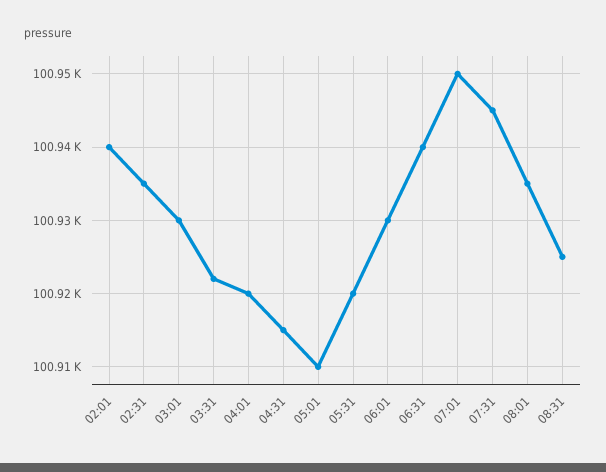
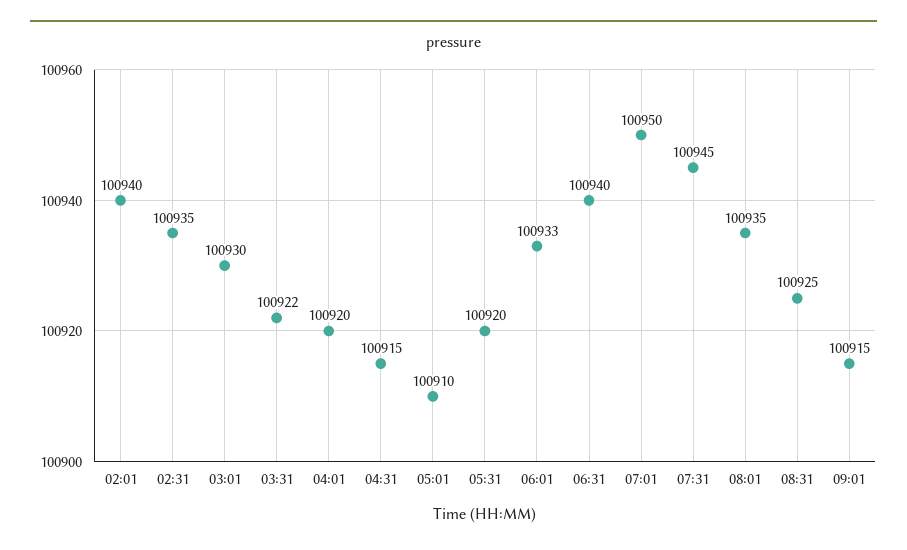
06:01: 100930 -> 100933
09:01: none -> 100915

